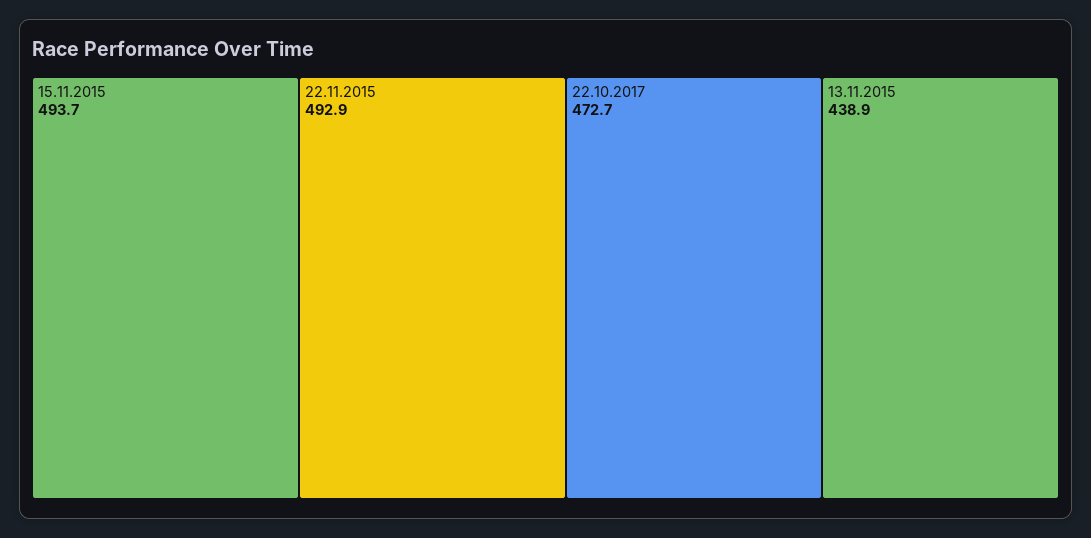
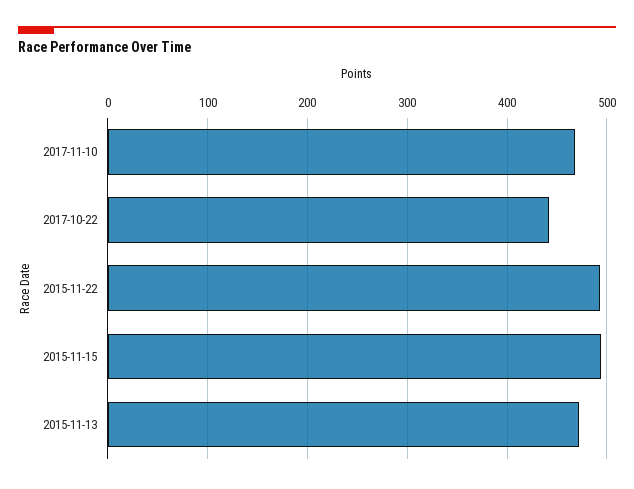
22.10.2017: 472.7 -> 440
13.11.2015: 438.9 -> 470
2017-11-10: none -> 470

